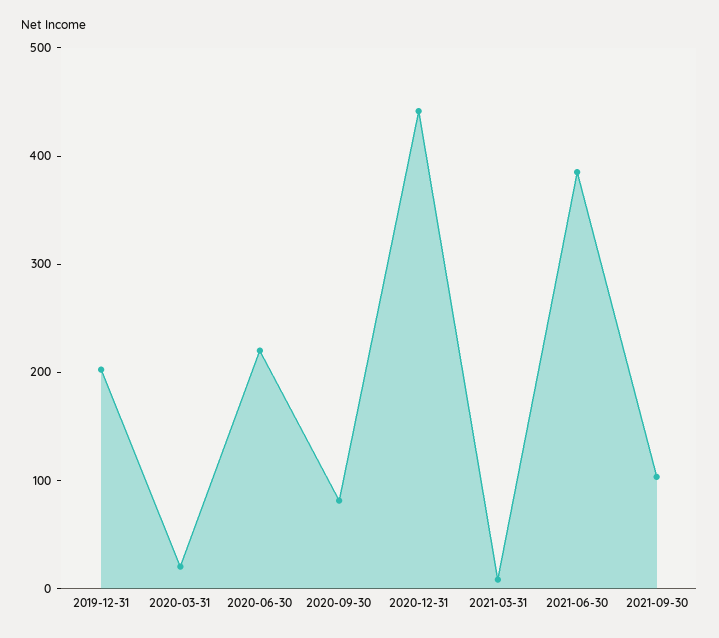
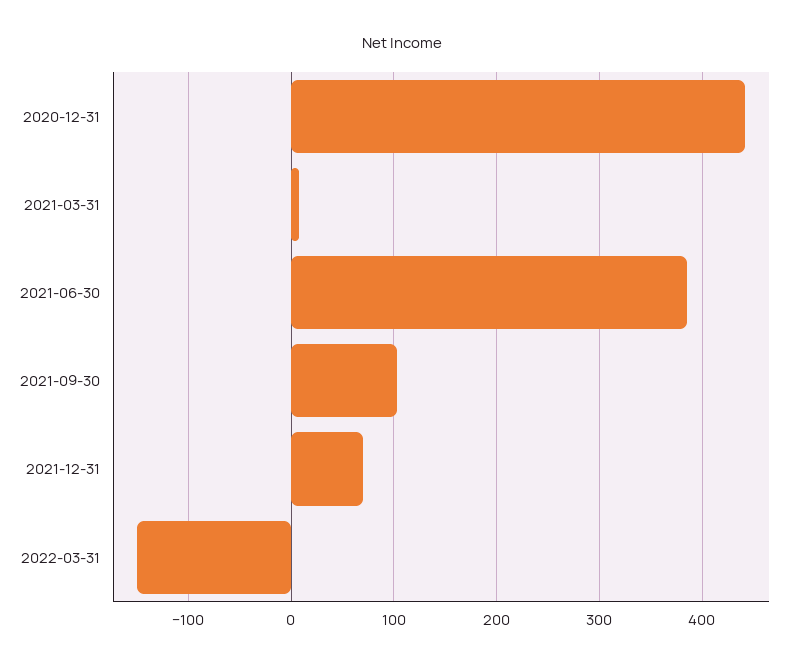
2019-12-31: 200 -> none
2020-03-31: 20 -> none
2020-06-30: 220 -> none
2020-09-30: 80 -> none
2021-12-31: none -> 70
2022-03-31: none -> -150

